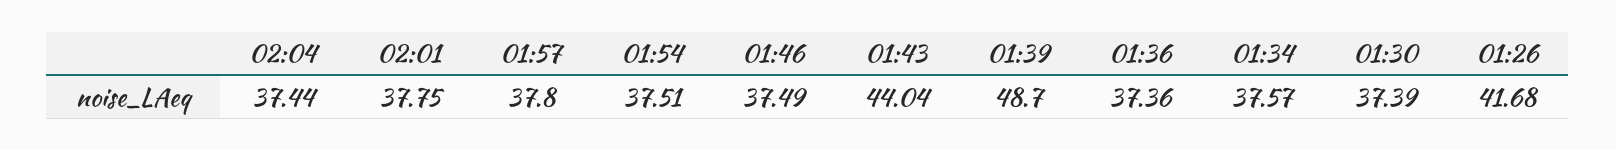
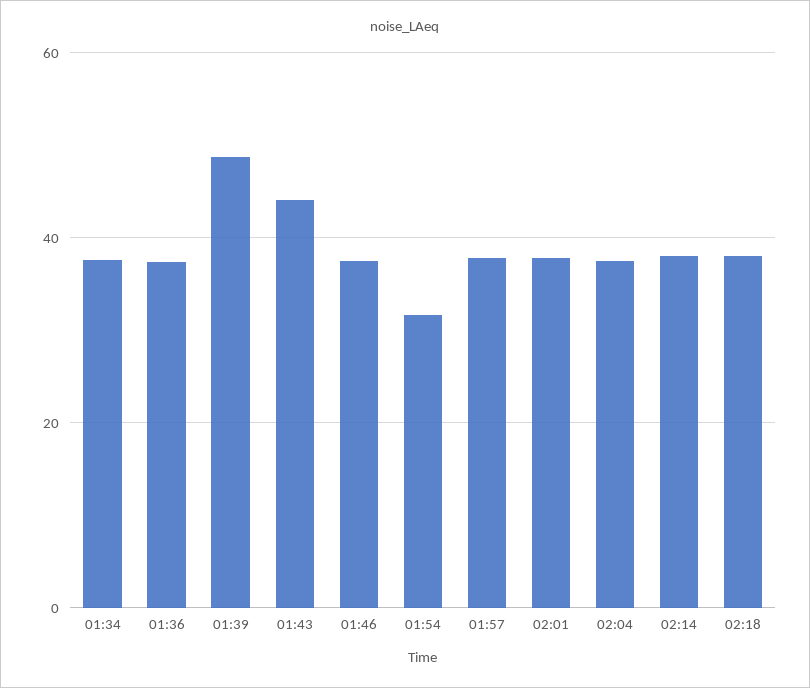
01:54: 37.51 -> 32
01:30: 37.39 -> none
01:26: 41.68 -> none
02:14: none -> 38
02:18: none -> 38

